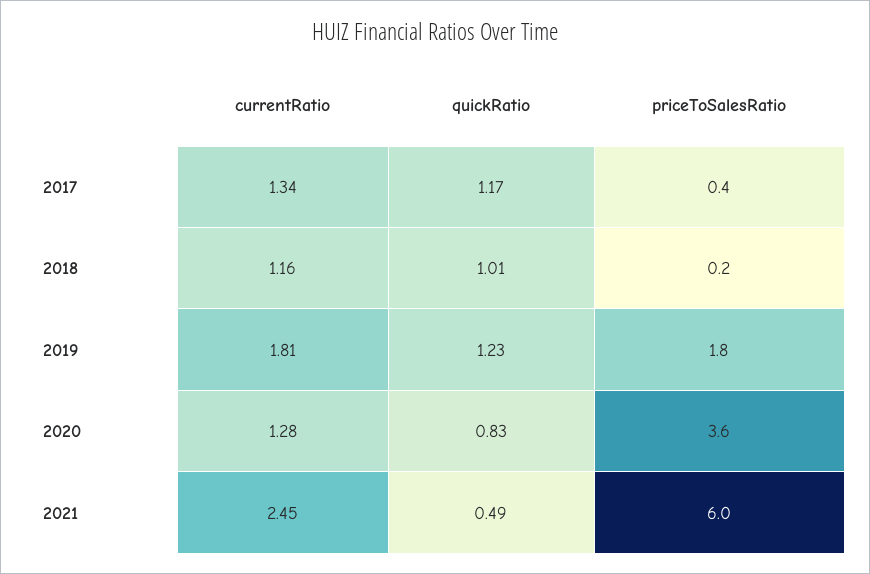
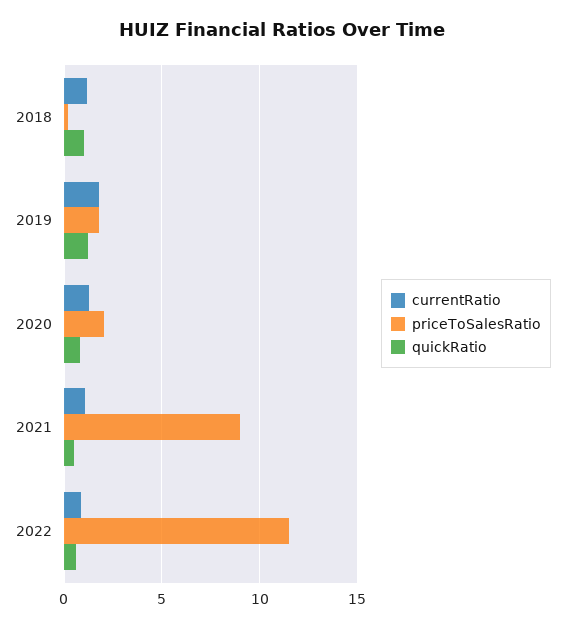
currentRatio, 2017: 1.34 -> none
quickRatio, 2017: 1.17 -> none
priceToSalesRatio, 2017: 0.4 -> none
priceToSalesRatio, 2020: 3.6 -> 2
currentRatio, 2021: 2.45 -> 1
priceToSalesRatio, 2021: 6 -> 9
currentRatio, 2022: none -> 1
priceToSalesRatio, 2022: none -> 11.5
quickRatio, 2022: none -> 0.5

